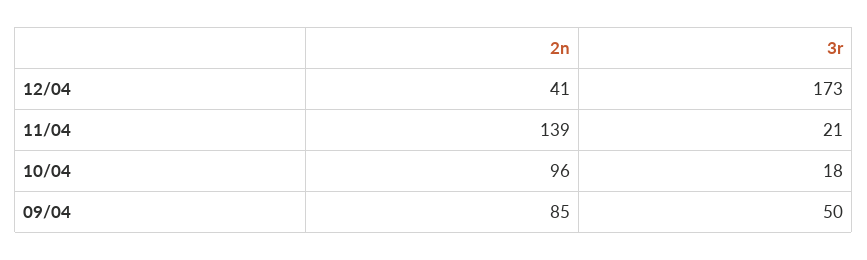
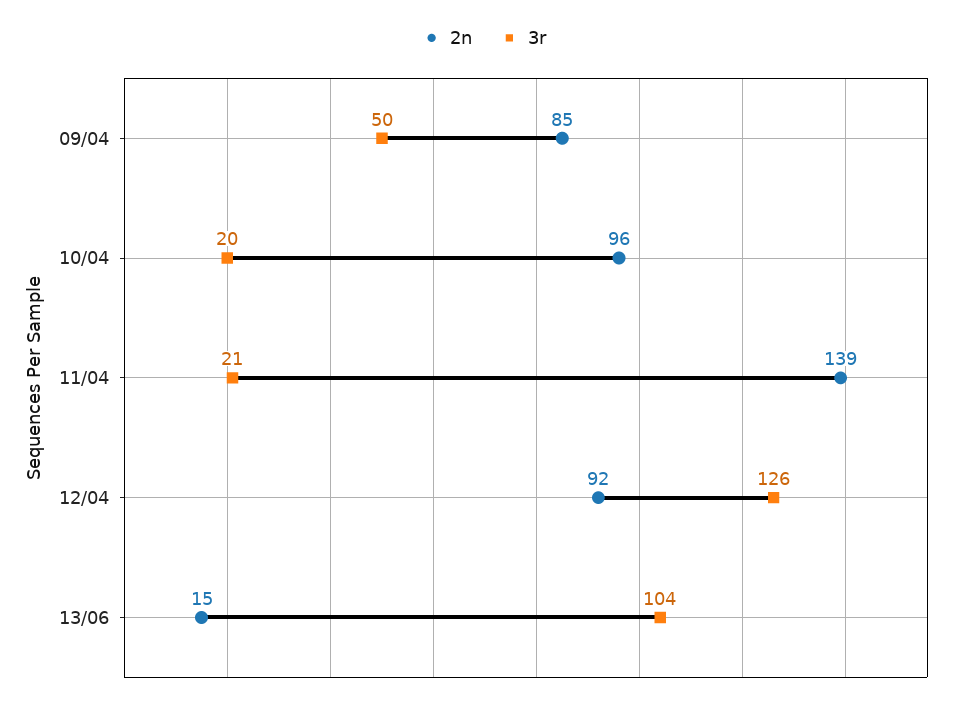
2n, 12/04: 41 -> 92
3r, 12/04: 173 -> 126
3r, 10/04: 18 -> 20
2n, 13/06: none -> 15
3r, 13/06: none -> 104

